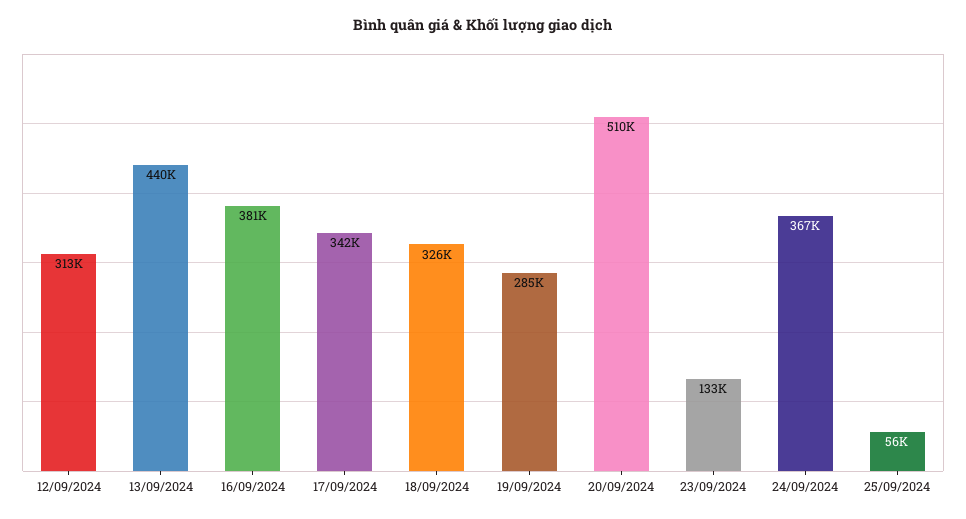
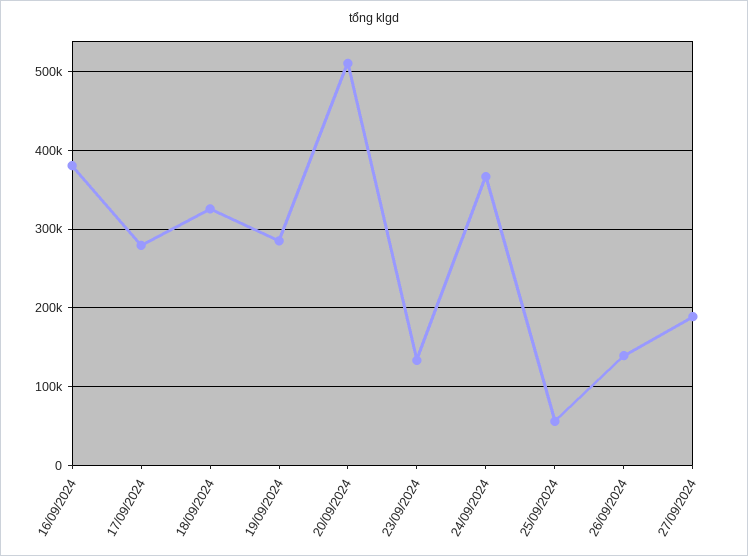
12/09/2024: 313000 -> none
13/09/2024: 440000 -> none
17/09/2024: 342000 -> 280000
26/09/2024: none -> 140000
27/09/2024: none -> 190000

